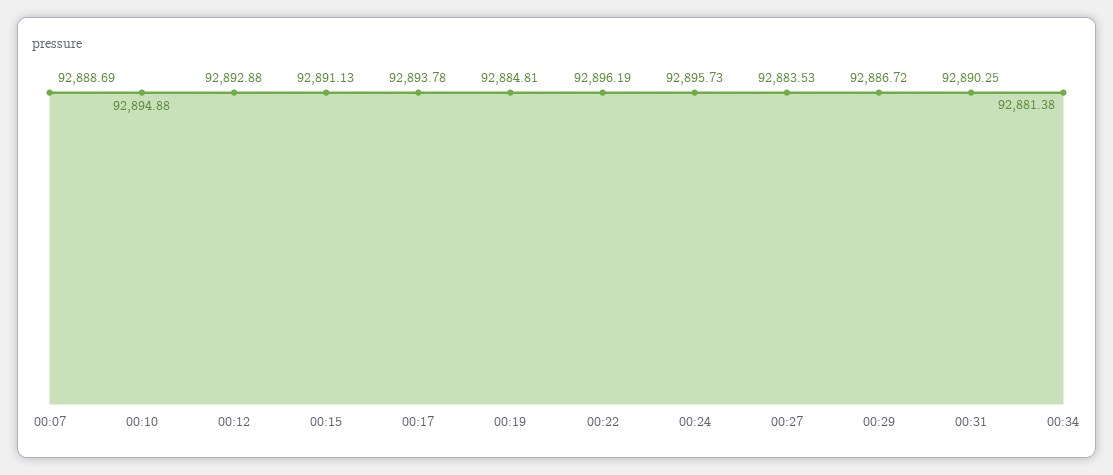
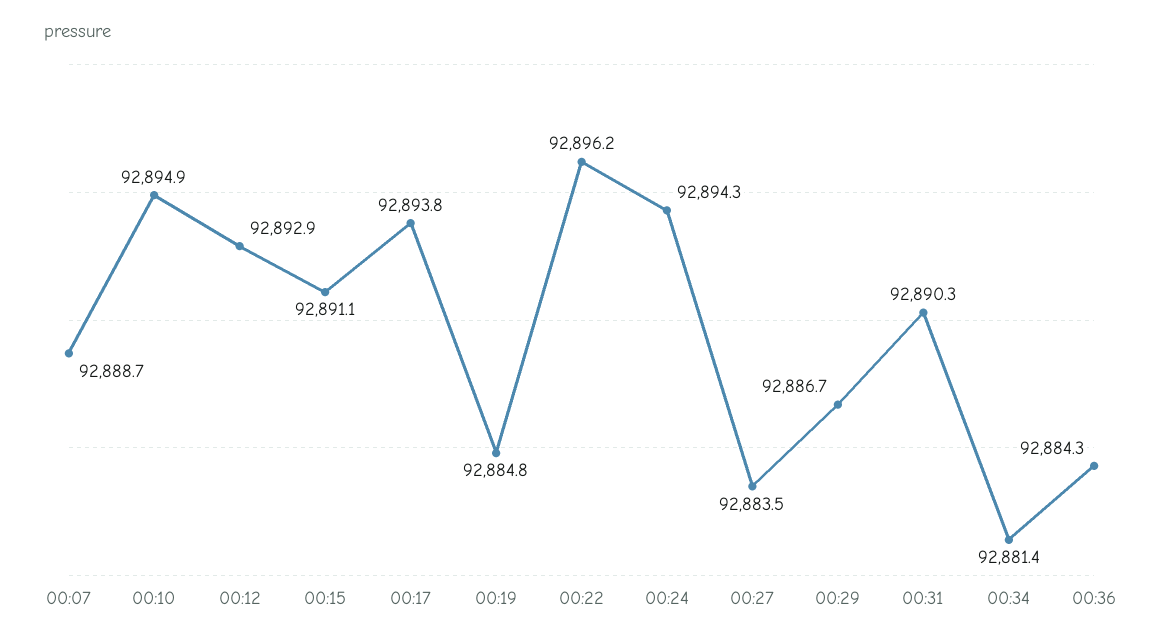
00:24: 92895.73 -> 92894.3
00:36: none -> 92884.3

